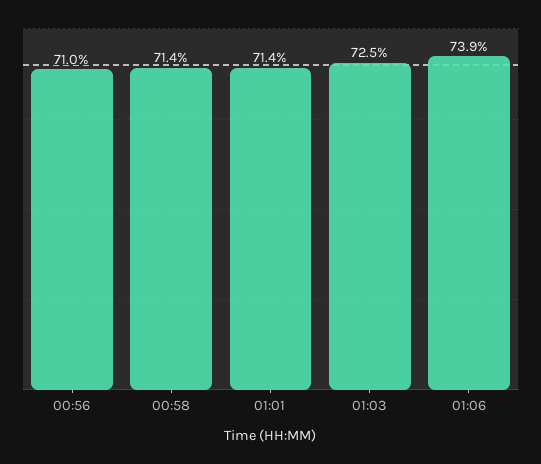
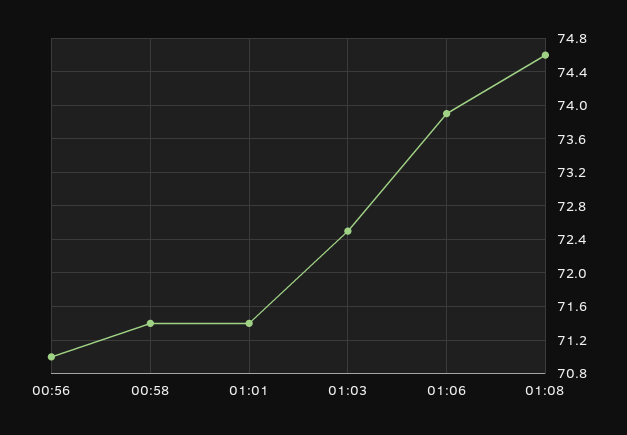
01:08: none -> 74.6

